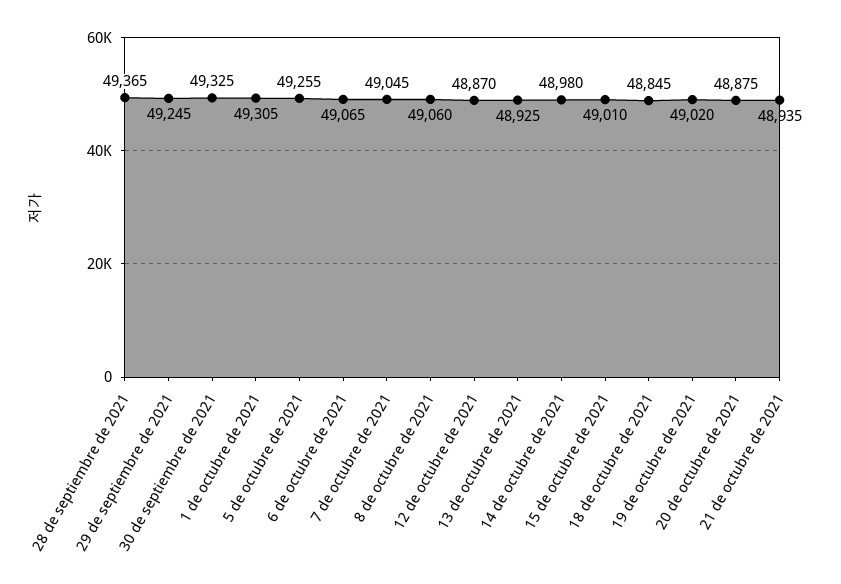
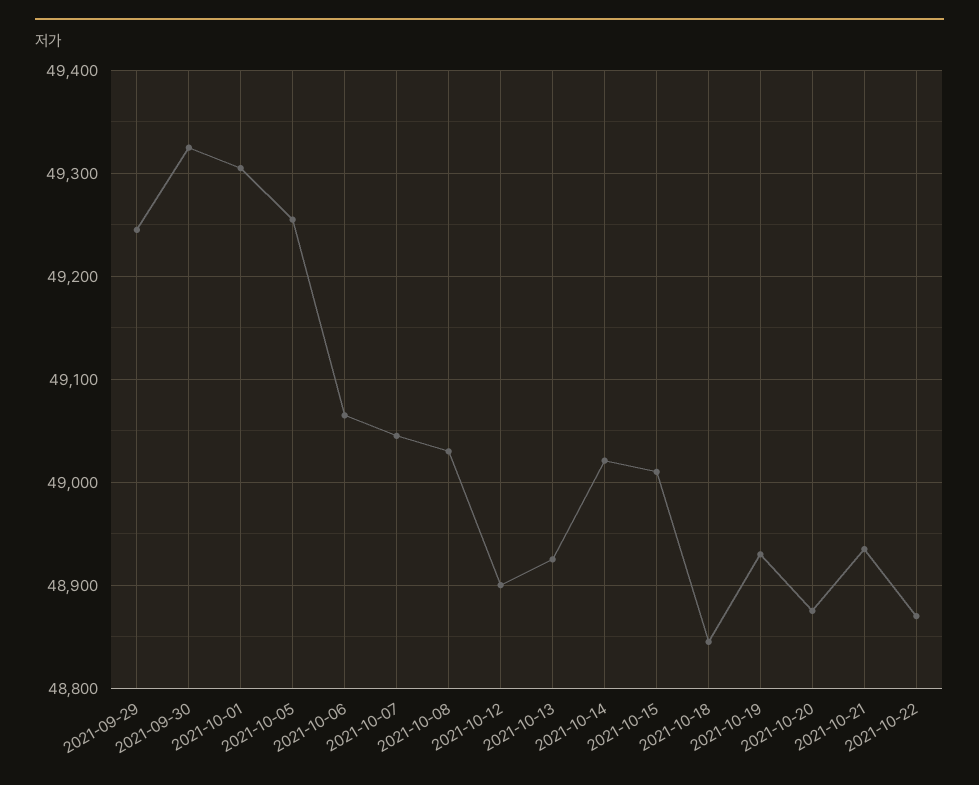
28 de septiembre de 2021: 49365 -> none
8 de octubre de 2021: 49060 -> 49030
12 de octubre de 2021: 48870 -> 48900
14 de octubre de 2021: 48980 -> 49020
19 de octubre de 2021: 49020 -> 48930
2021-10-22: none -> 48870

